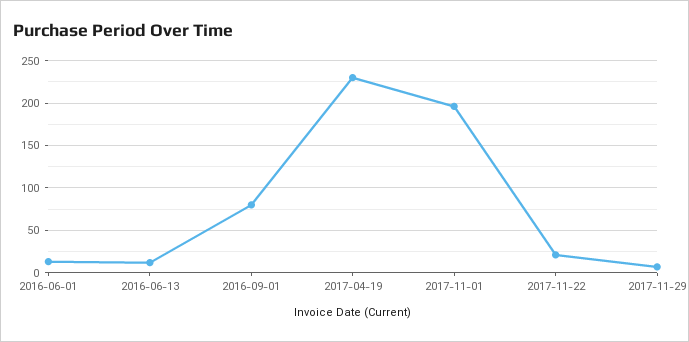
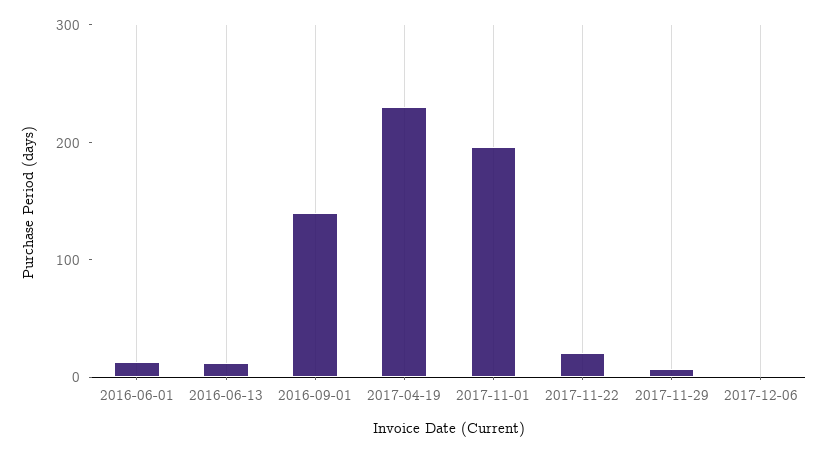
2016-09-01: 80 -> 140
2017-12-06: none -> 0

